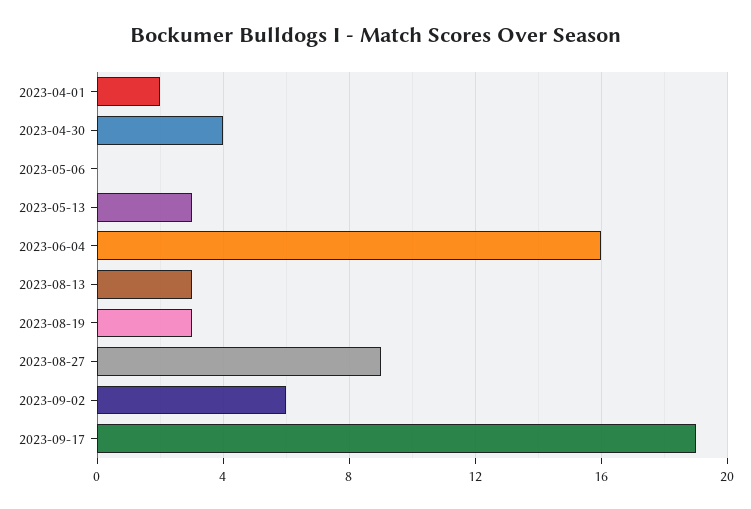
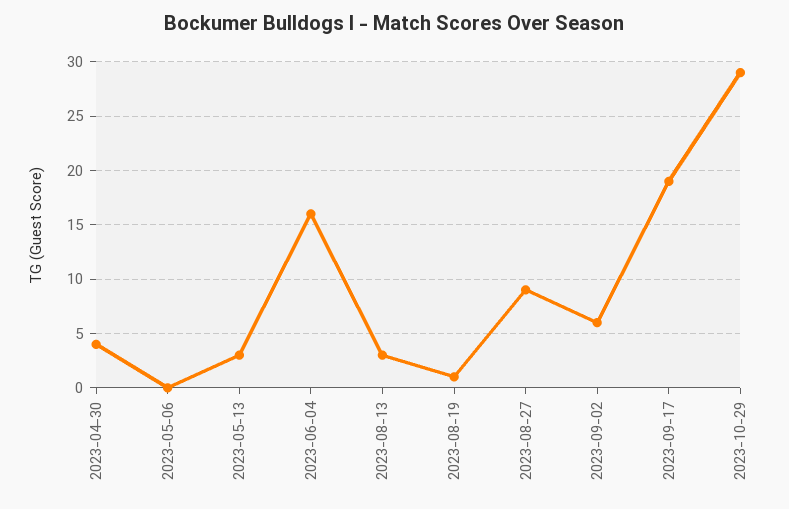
2023-04-01: 2 -> none
2023-08-19: 3 -> 1
2023-10-29: none -> 29

